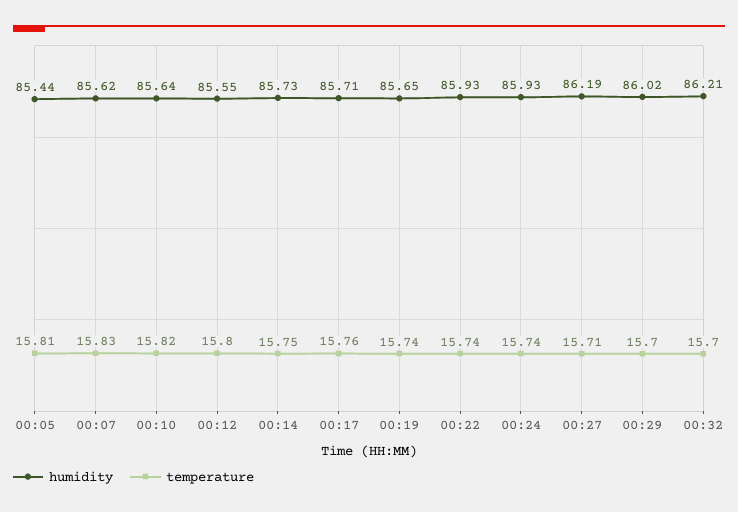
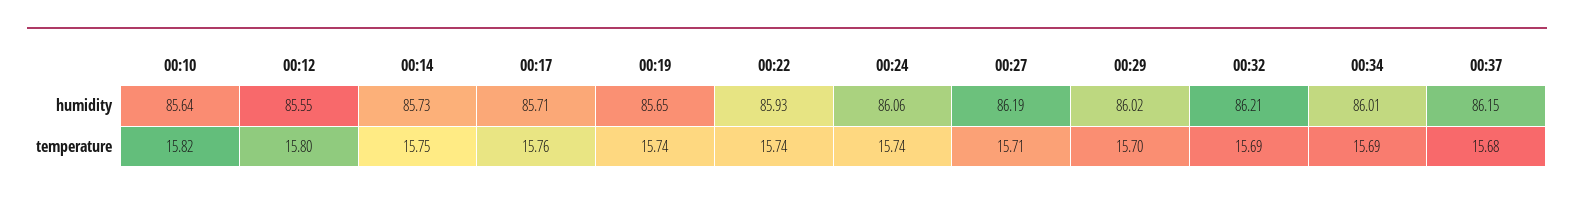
humidity, 00:05: 85.44 -> none
temperature, 00:05: 15.81 -> none
humidity, 00:07: 85.62 -> none
temperature, 00:07: 15.83 -> none
humidity, 00:24: 85.93 -> 86.06
temperature, 00:32: 15.7 -> 15.69
humidity, 00:34: none -> 86.01
humidity, 00:37: none -> 86.15
temperature, 00:34: none -> 15.69
temperature, 00:37: none -> 15.68

